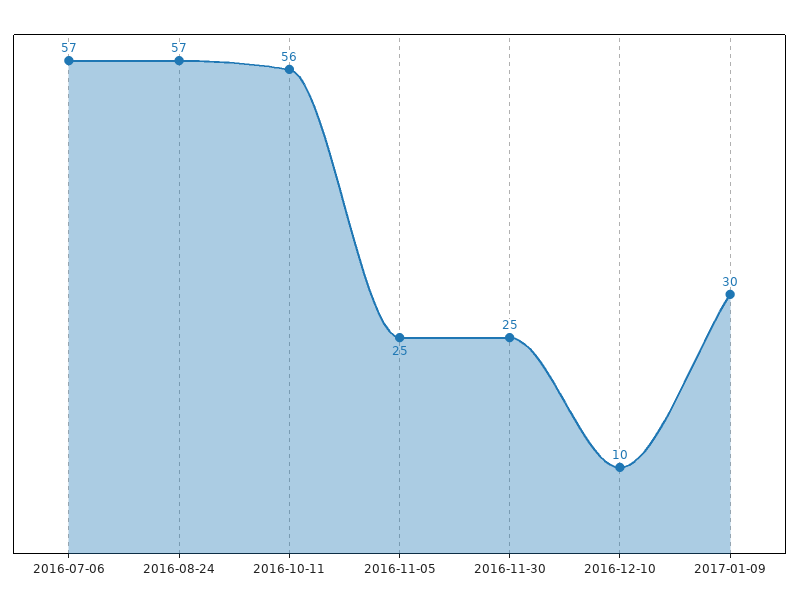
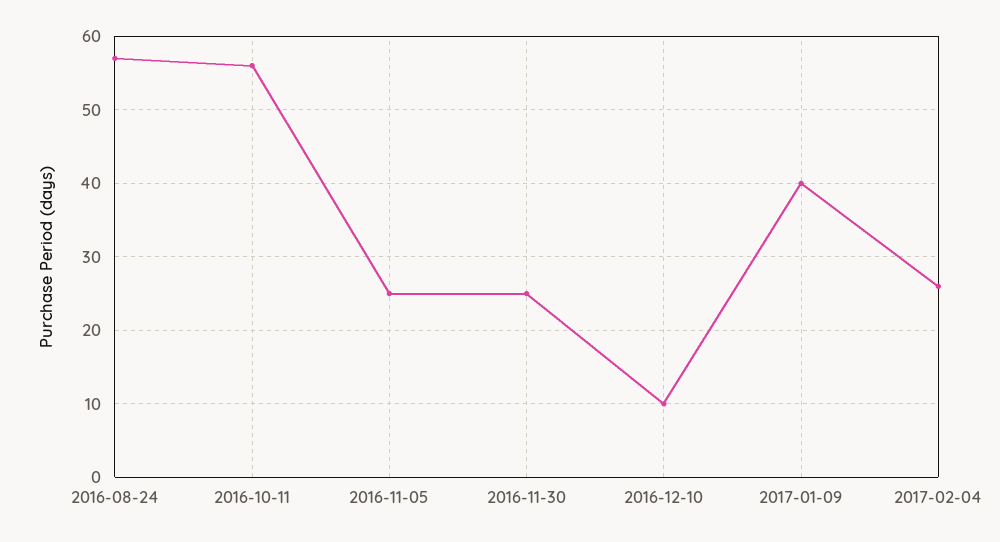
2016-07-06: 57 -> none
2017-01-09: 30 -> 40
2017-02-04: none -> 26

